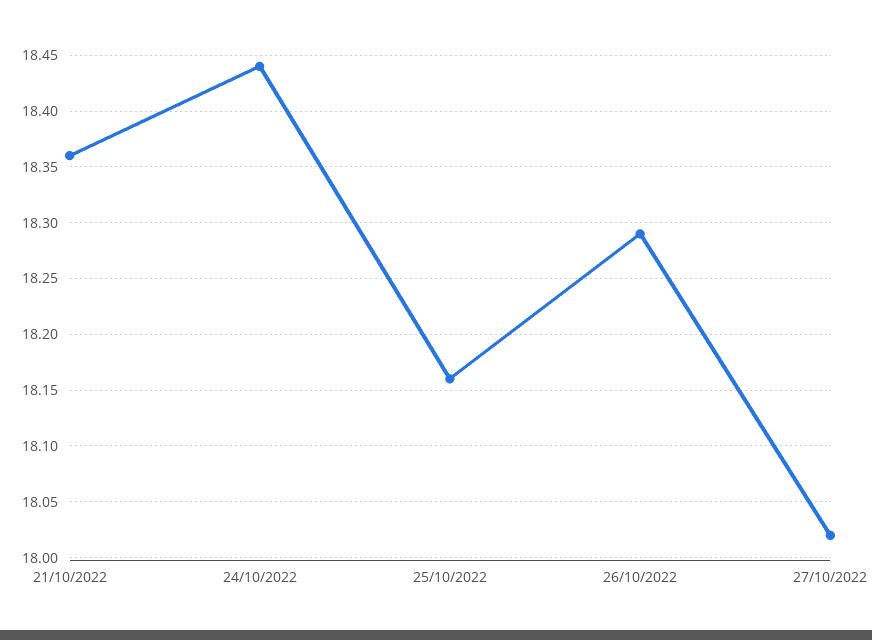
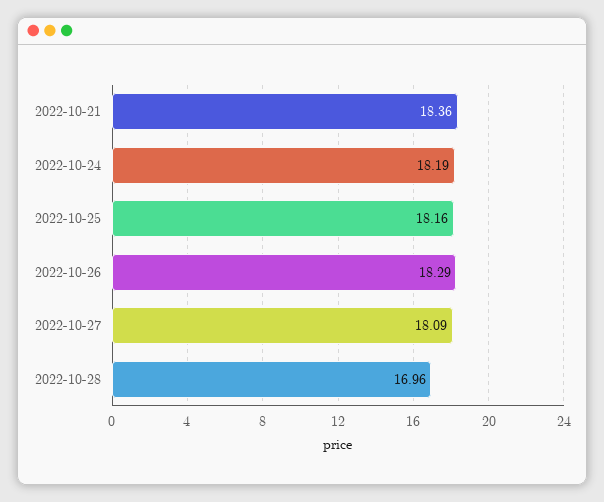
24/10/2022: 18.44 -> 18.19
27/10/2022: 18.02 -> 18.09
2022-10-28: none -> 16.96

